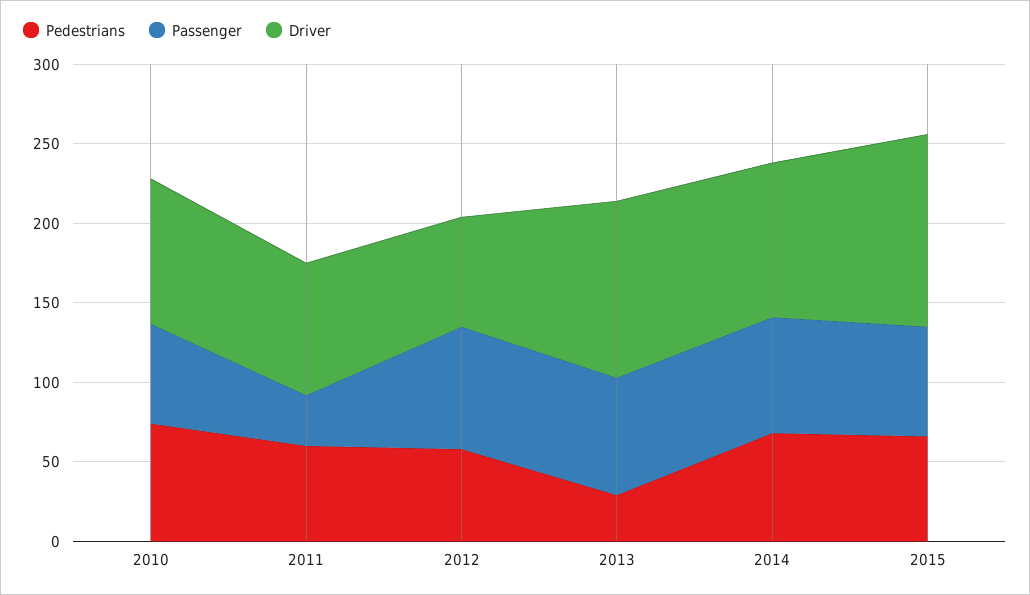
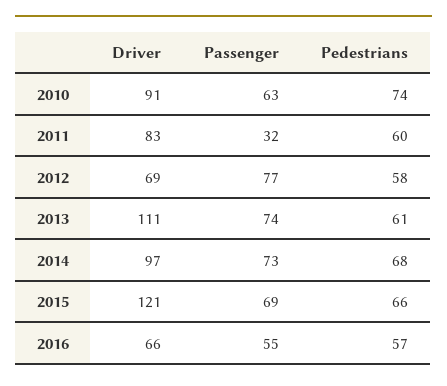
Pedestrians, 2013: 30 -> 61
Driver, 2016: none -> 66
Passenger, 2016: none -> 55
Pedestrians, 2016: none -> 57

